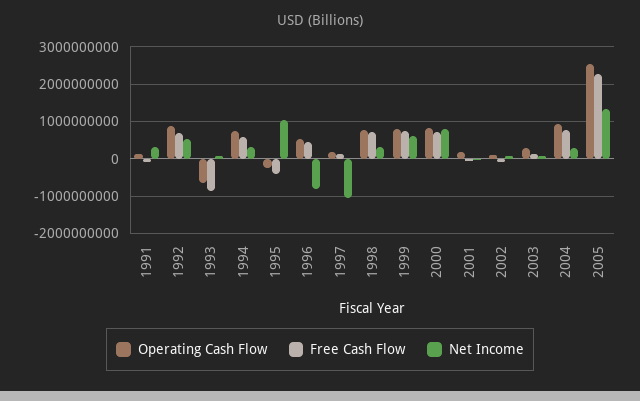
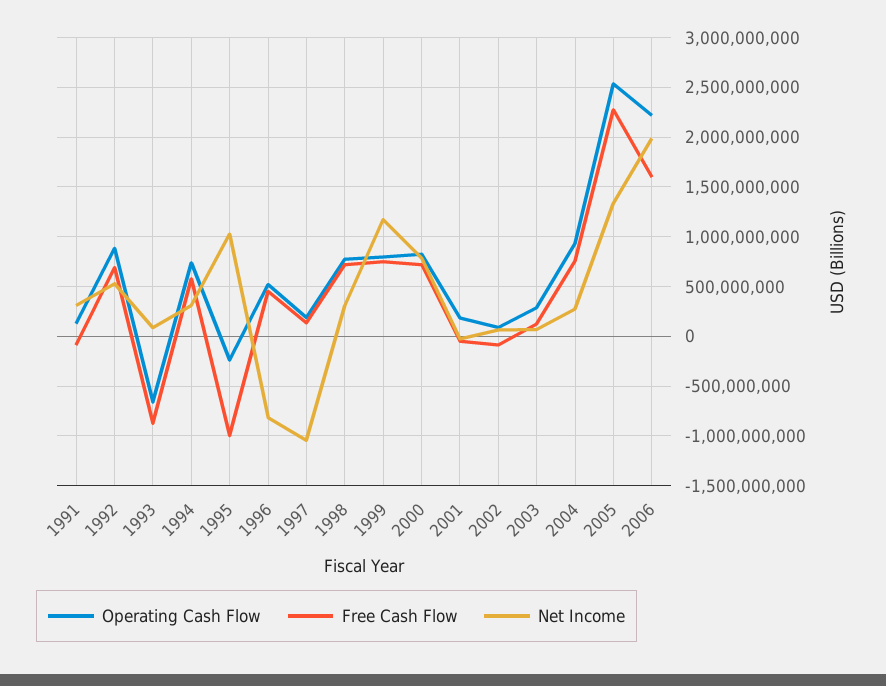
Free Cash Flow, 1995: -400000000 -> -1000000000
Net Income, 1999: 600000000 -> 1200000000
Operating Cash Flow, 2006: none -> 2200000000
Free Cash Flow, 2006: none -> 1600000000
Net Income, 2006: none -> 2000000000

